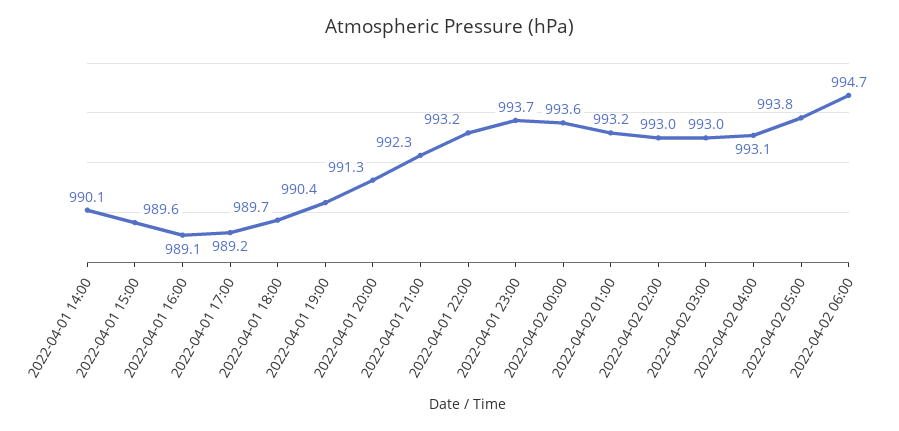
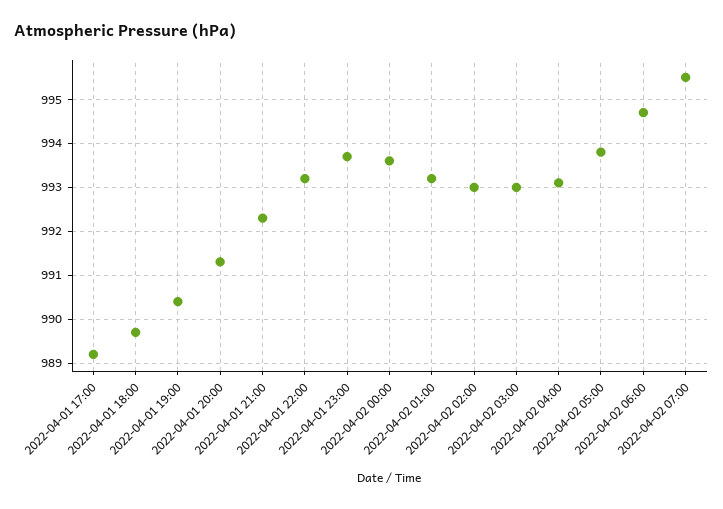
2022-04-01 14:00: 990.1 -> none
2022-04-01 15:00: 989.6 -> none
2022-04-01 16:00: 989.1 -> none
2022-04-02 07:00: none -> 995.5

